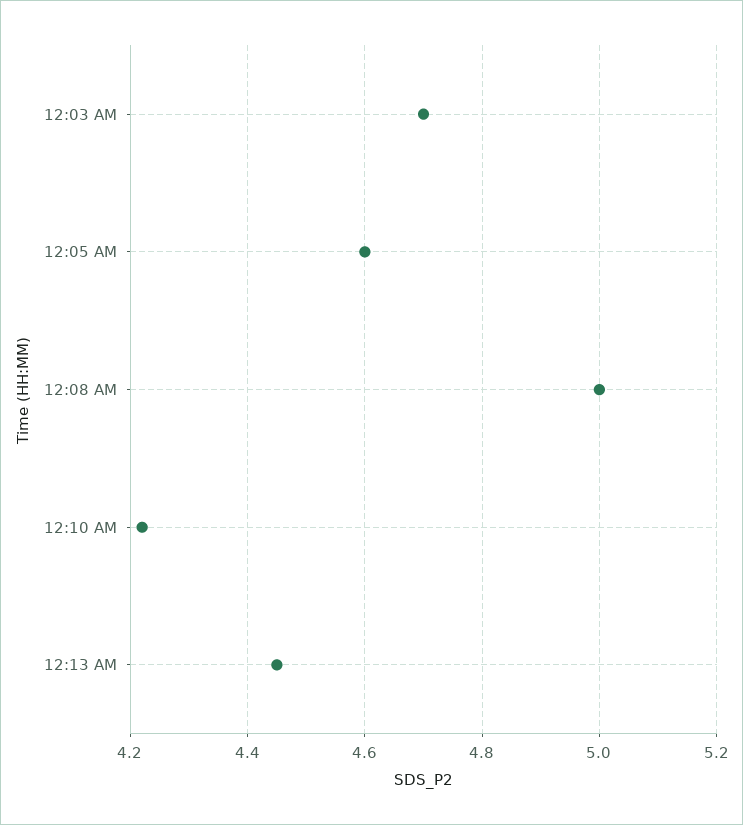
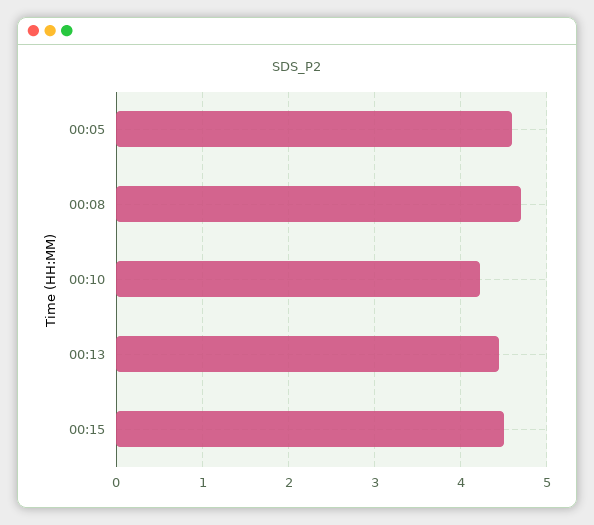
12:03 AM: 4.7 -> none
12:08 AM: 5 -> 4.7
00:15: none -> 4.5

